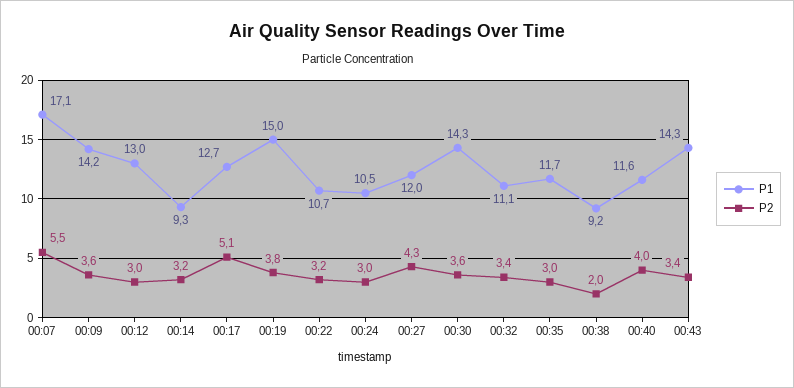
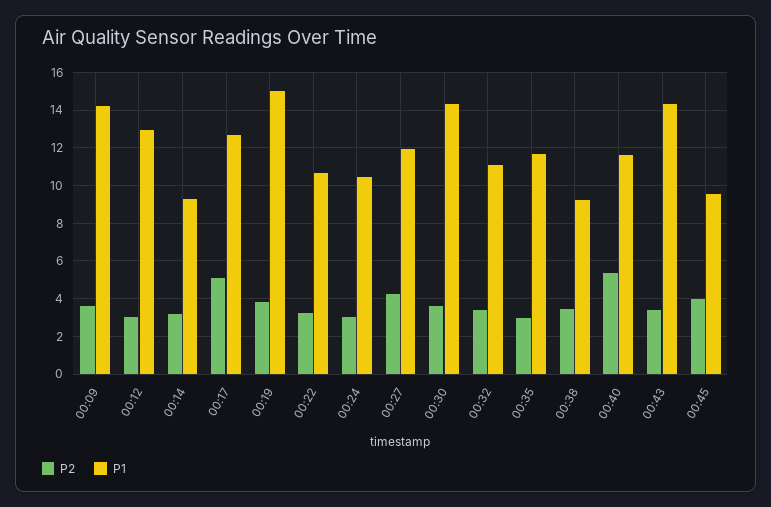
P1, 00:07: 17.1 -> none
P2, 00:07: 5.5 -> none
P2, 00:38: 2 -> 3.5
P2, 00:40: 4 -> 5.5
P2, 00:45: none -> 4
P1, 00:45: none -> 9.5

